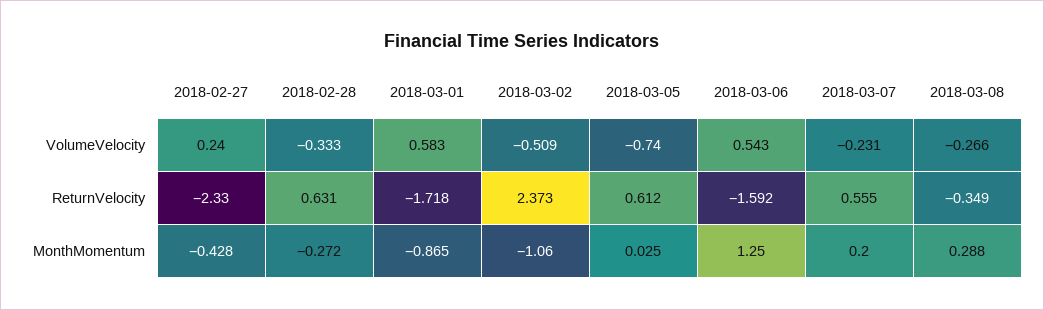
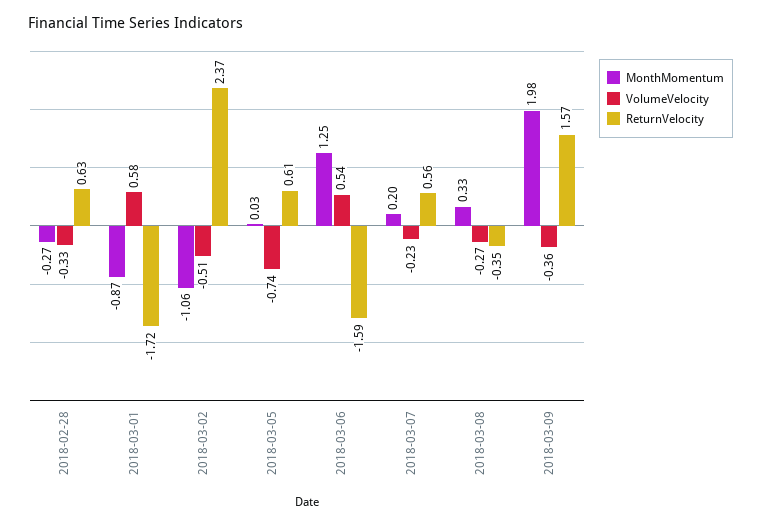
VolumeVelocity, 2018-02-27: 0.24 -> none
ReturnVelocity, 2018-02-27: -2.33 -> none
MonthMomentum, 2018-02-27: -0.428 -> none
MonthMomentum, 2018-03-08: 0.288 -> 0.33
MonthMomentum, 2018-03-09: none -> 1.98
VolumeVelocity, 2018-03-09: none -> -0.36
ReturnVelocity, 2018-03-09: none -> 1.57

